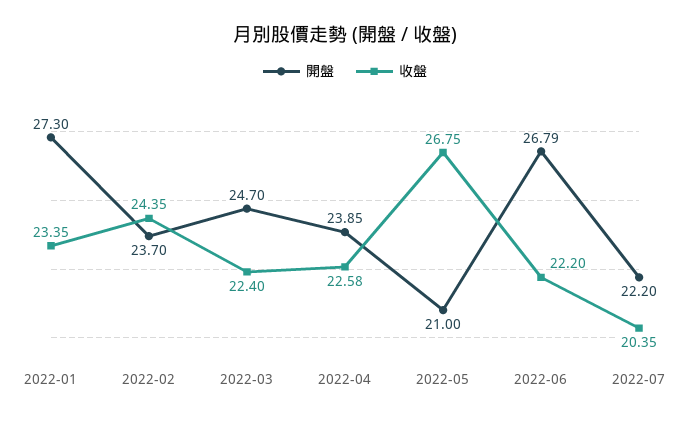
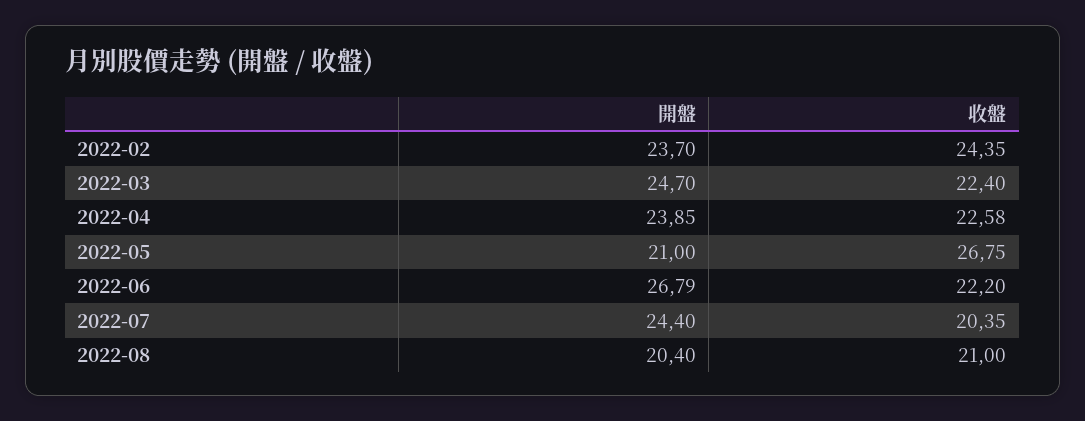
開盤, 2022-01: 27.3 -> none
收盤, 2022-01: 23.35 -> none
開盤, 2022-07: 22.2 -> 24.4
開盤, 2022-08: none -> 20.4
收盤, 2022-08: none -> 21

